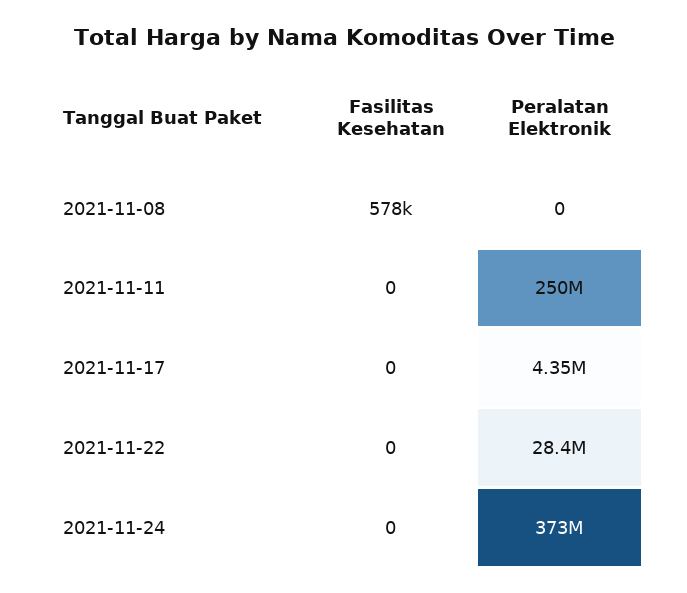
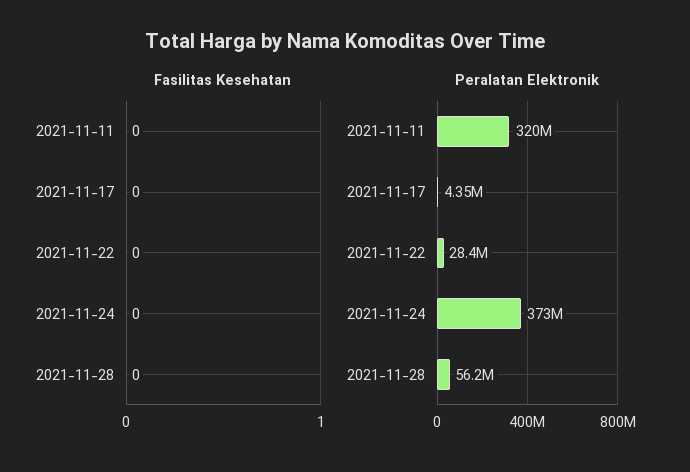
Fasilitas Kesehatan, 2021-11-08: 578000 -> none
Peralatan Elektronik, 2021-11-08: 0 -> none
Peralatan Elektronik, 2021-11-11: 250000000 -> 320000000
Fasilitas Kesehatan, 2021-11-28: none -> 0
Peralatan Elektronik, 2021-11-28: none -> 56200000

